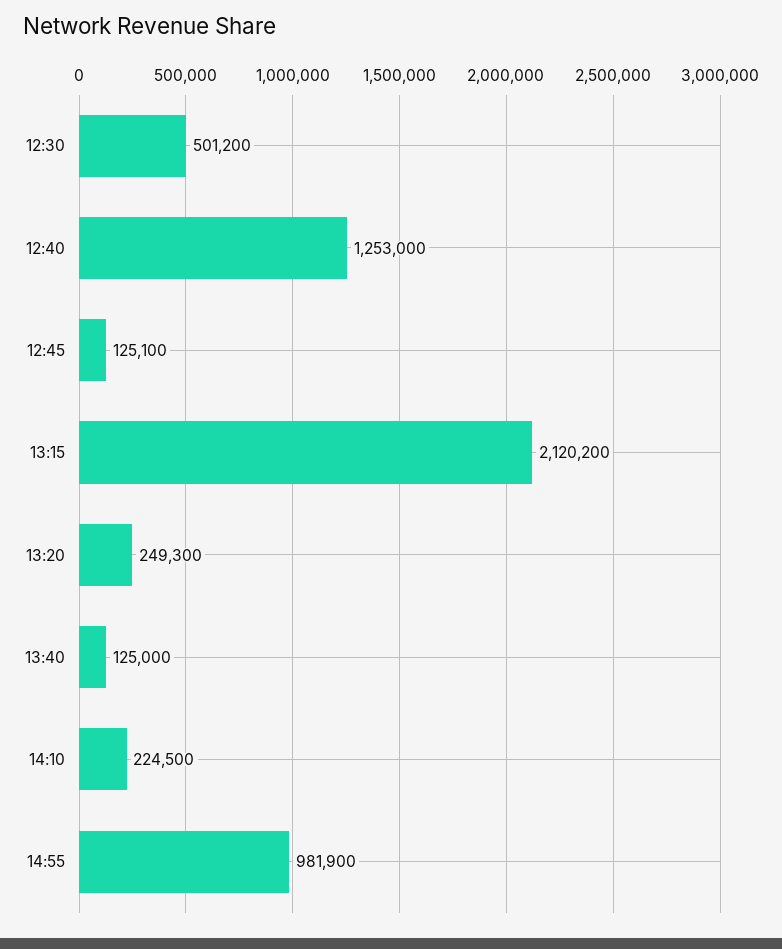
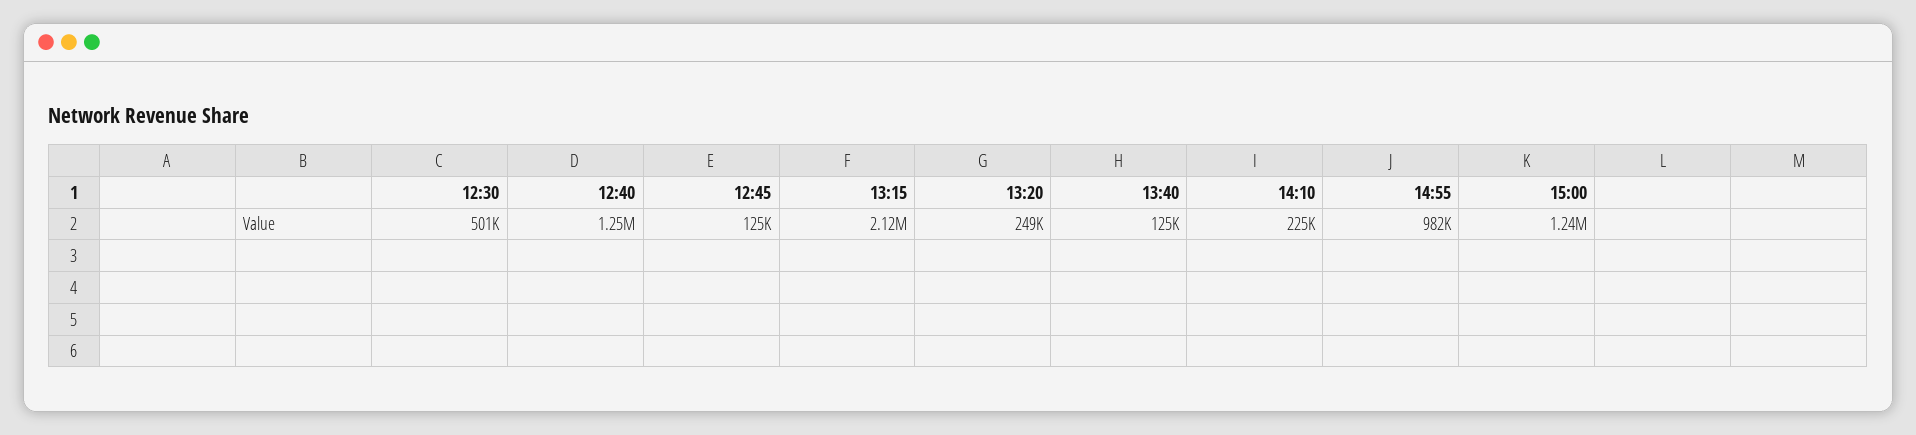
15:00: none -> 1240000

